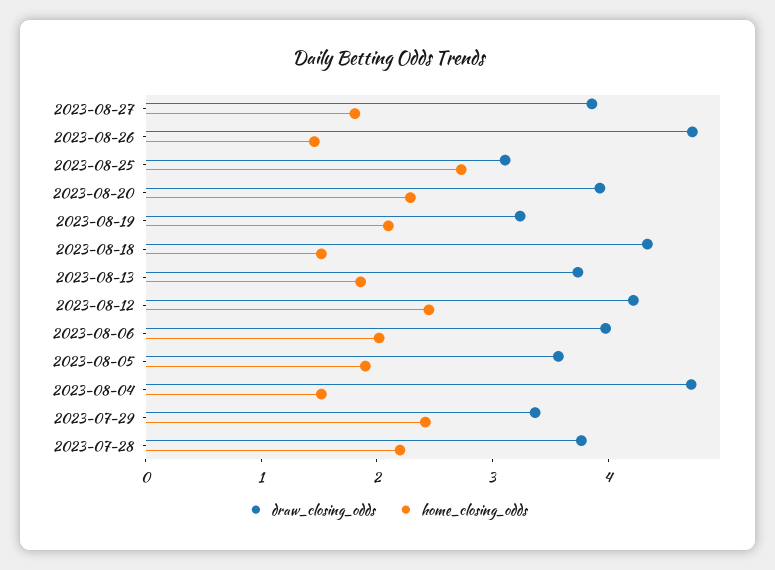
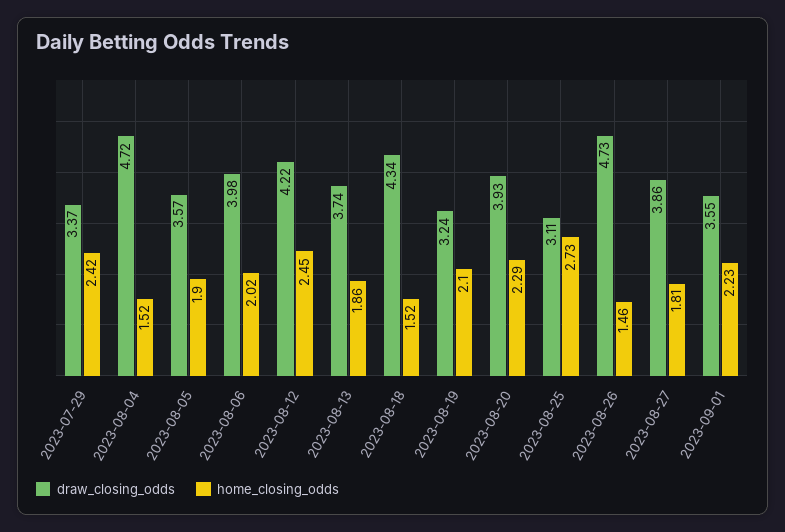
draw_closing_odds, 2023-07-28: 3.8 -> none
home_closing_odds, 2023-07-28: 2.2 -> none
draw_closing_odds, 2023-09-01: none -> 3.55
home_closing_odds, 2023-09-01: none -> 2.23

